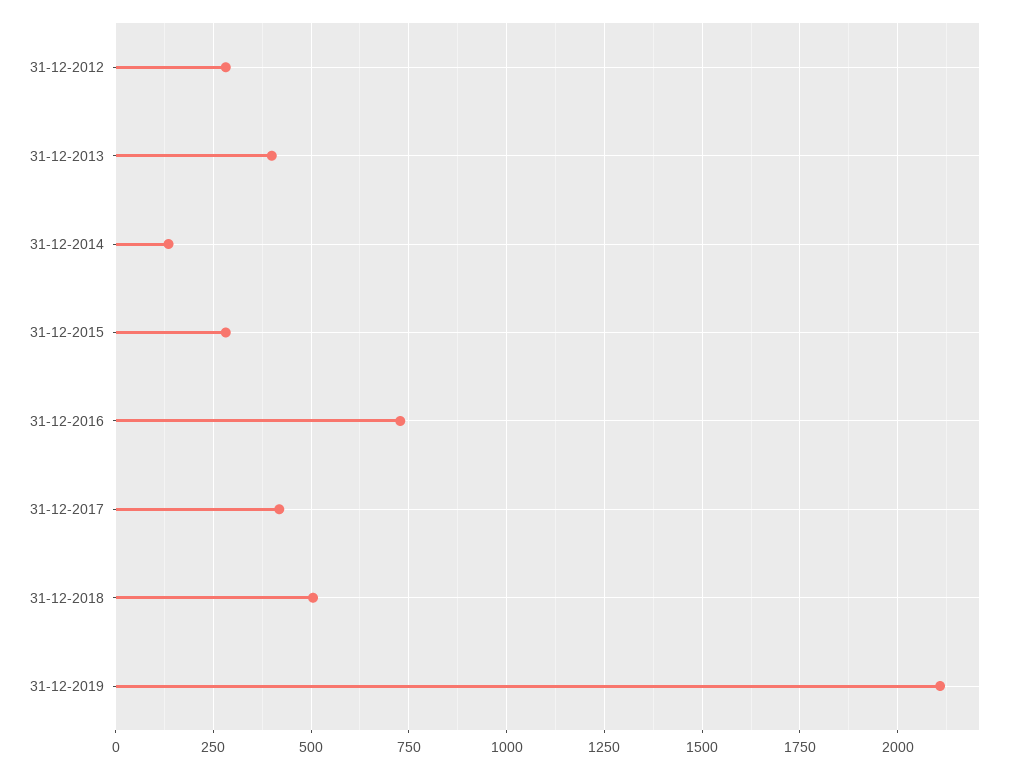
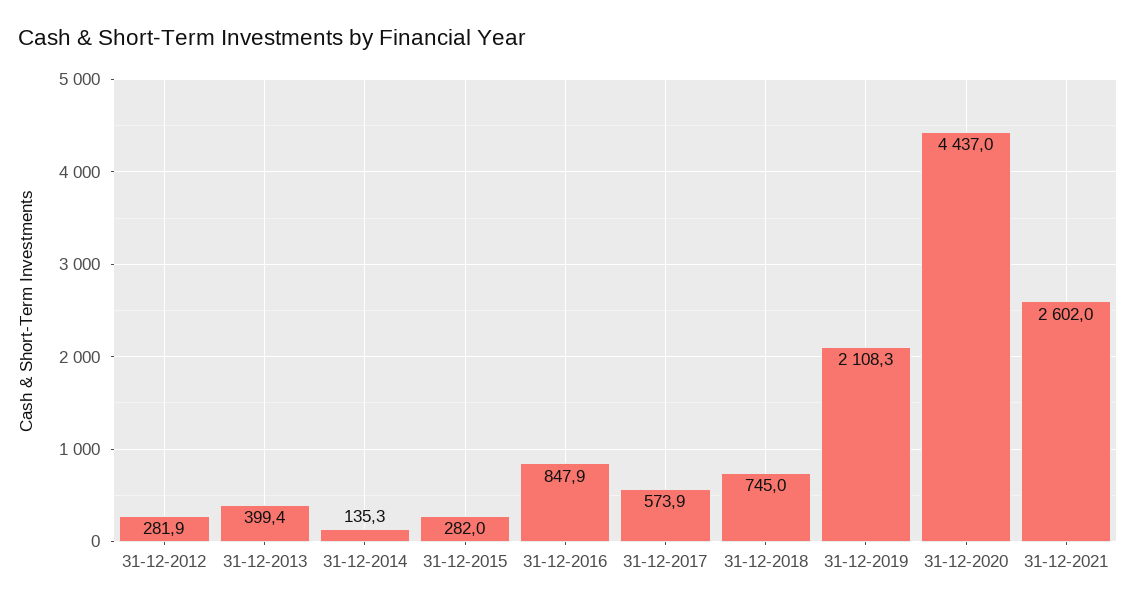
31-12-2016: 725 -> 847.9
31-12-2017: 425 -> 573.9
31-12-2018: 500 -> 745
31-12-2020: none -> 4437
31-12-2021: none -> 2602

